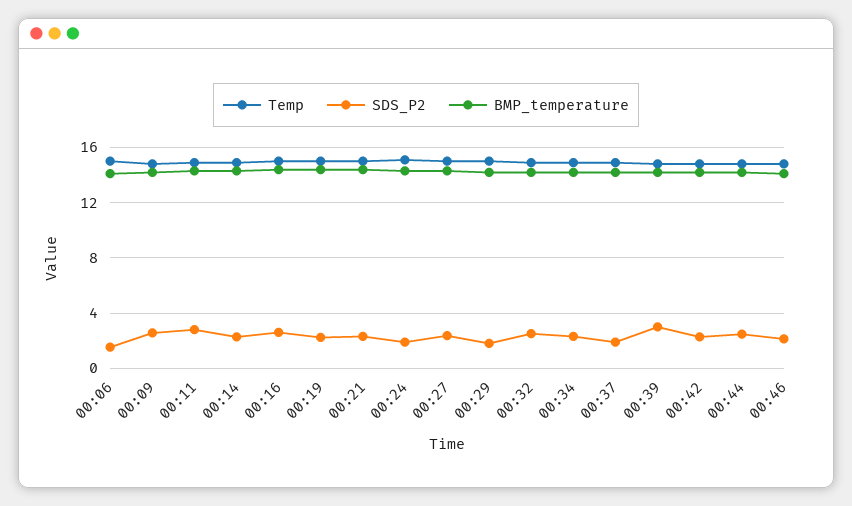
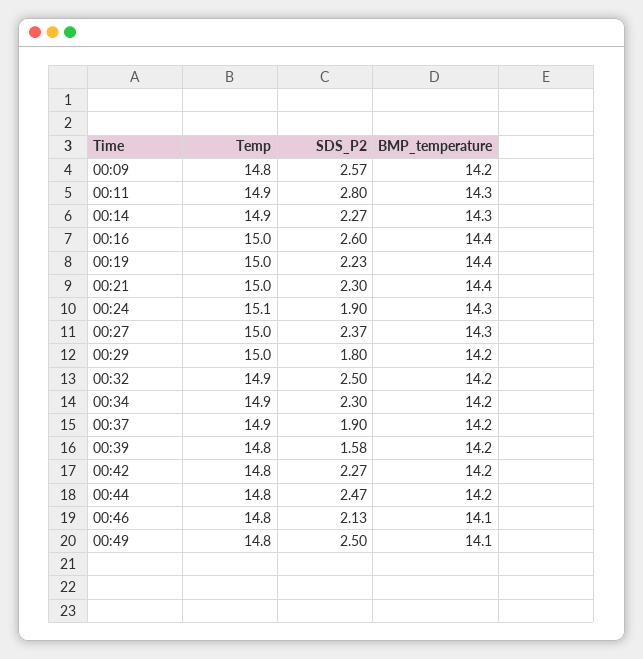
Temp, 00:06: 15 -> none
SDS_P2, 00:06: 1.5 -> none
BMP_temperature, 00:06: 14 -> none
SDS_P2, 00:39: 3 -> 1.58
Temp, 00:49: none -> 14.8
SDS_P2, 00:49: none -> 2.5
BMP_temperature, 00:49: none -> 14.1

